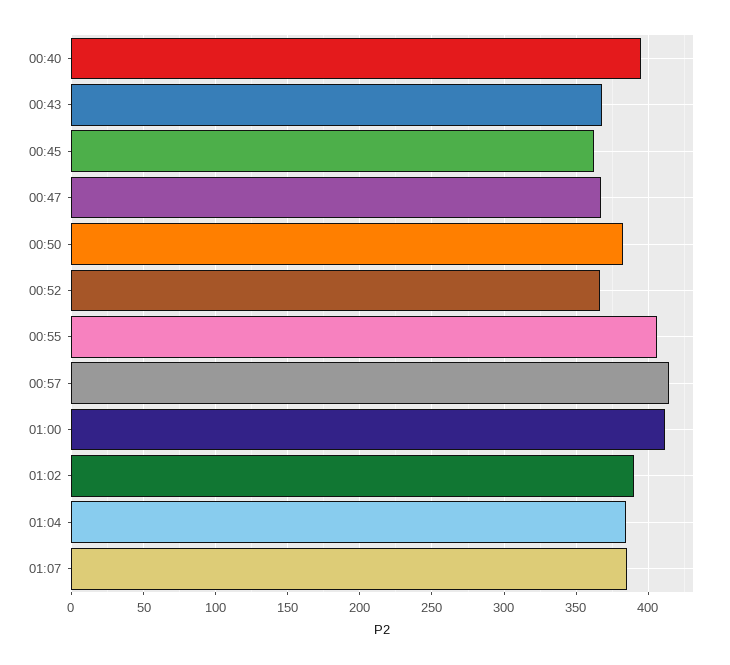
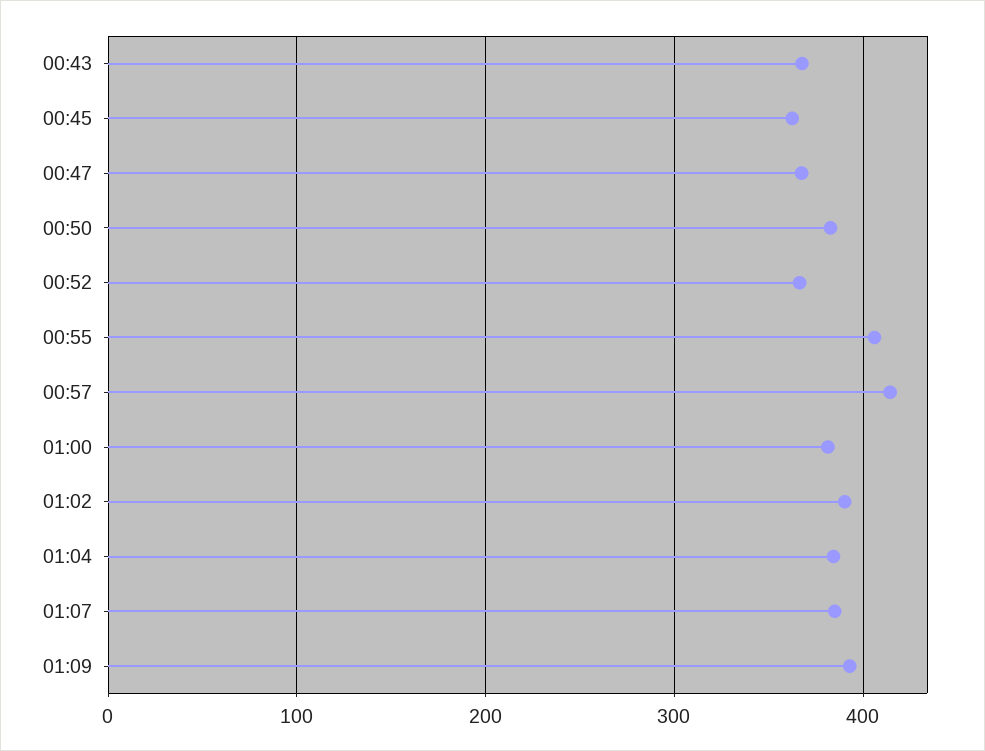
00:40: 395 -> none
01:00: 410 -> 380
01:09: none -> 390

